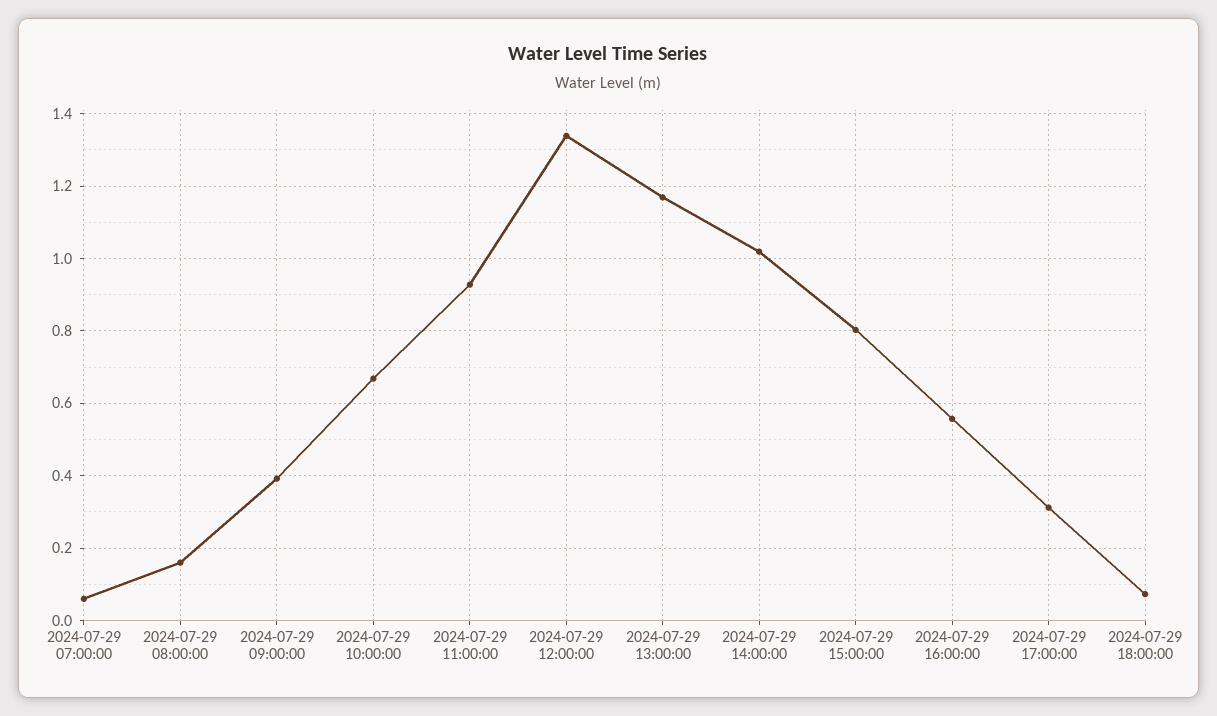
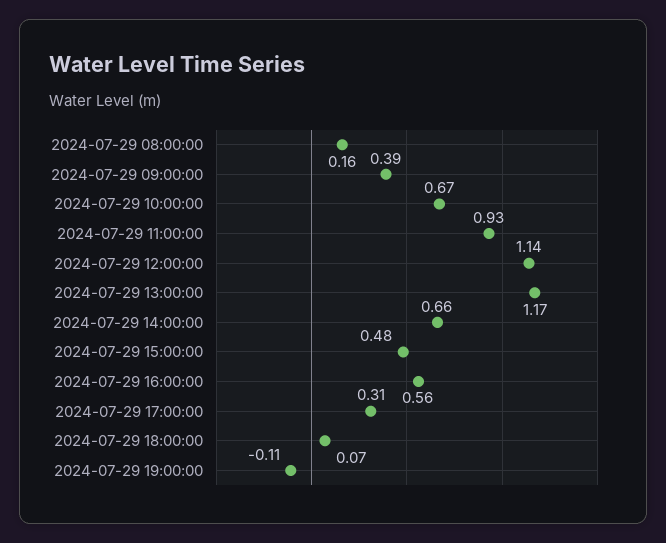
2024-07-29 07:00:00: 0.06 -> none
2024-07-29 12:00:00: 1.34 -> 1.14
2024-07-29 14:00:00: 1.02 -> 0.66
2024-07-29 15:00:00: 0.8 -> 0.48
2024-07-29 19:00:00: none -> -0.11

